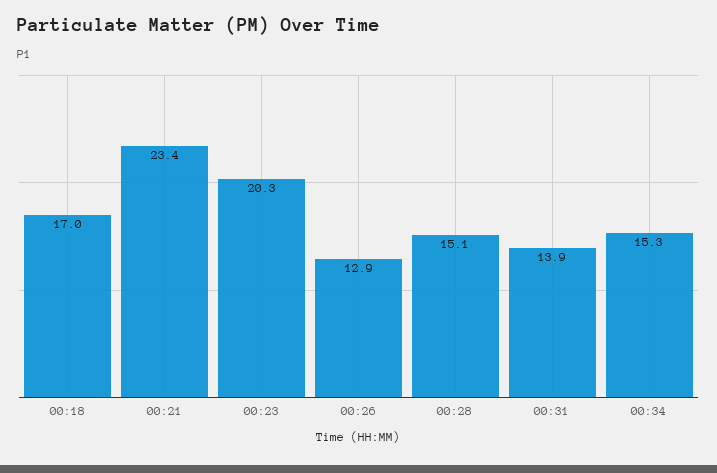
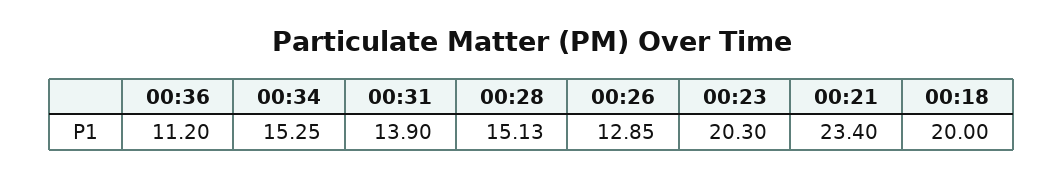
00:18: 17 -> 20
00:36: none -> 11.2

